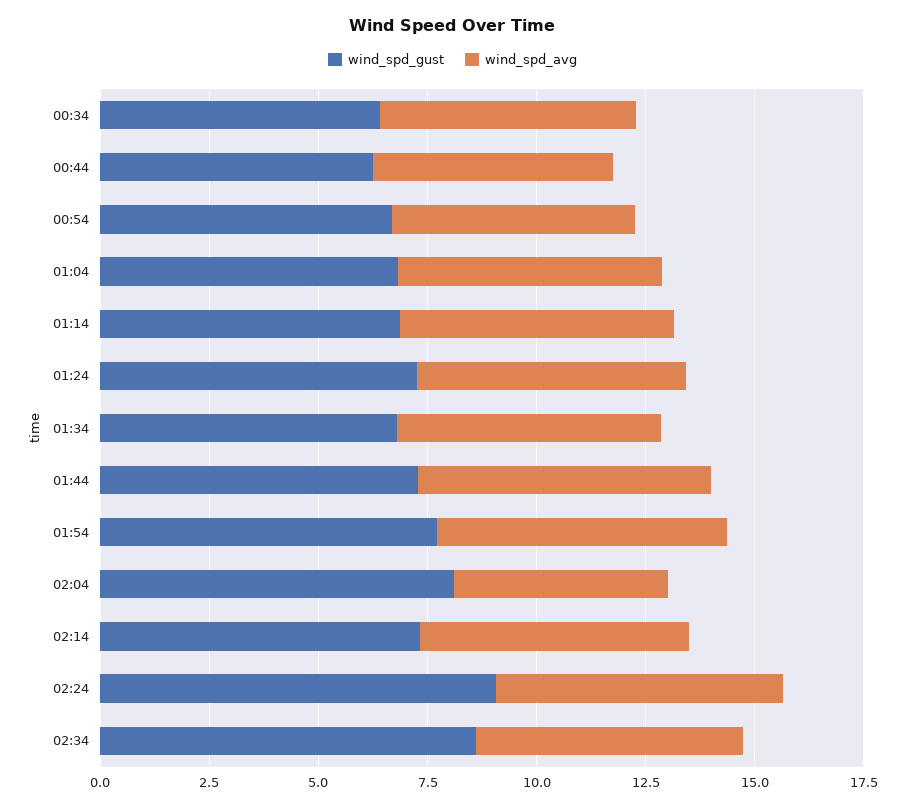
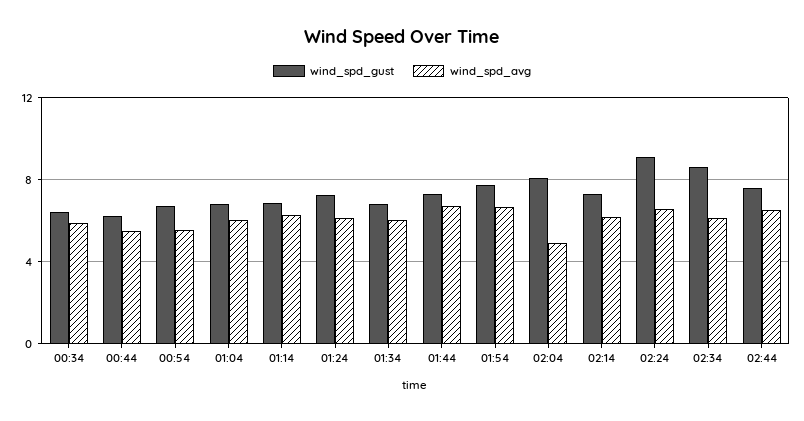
wind_spd_gust, 02:44: none -> 7.5
wind_spd_avg, 02:44: none -> 6.5

